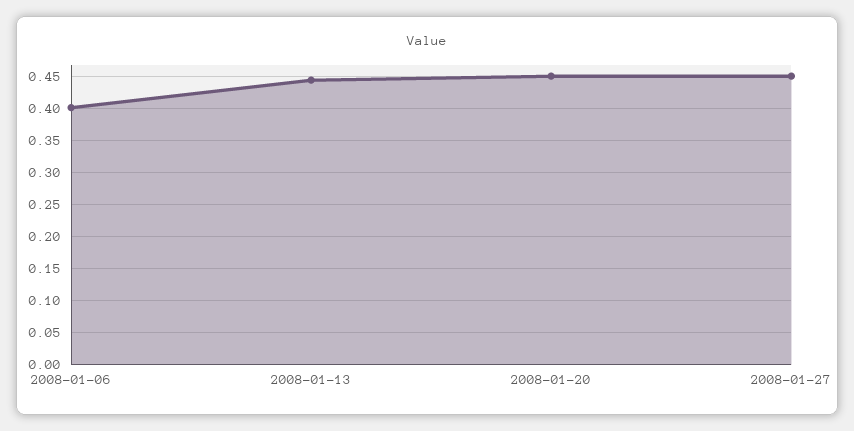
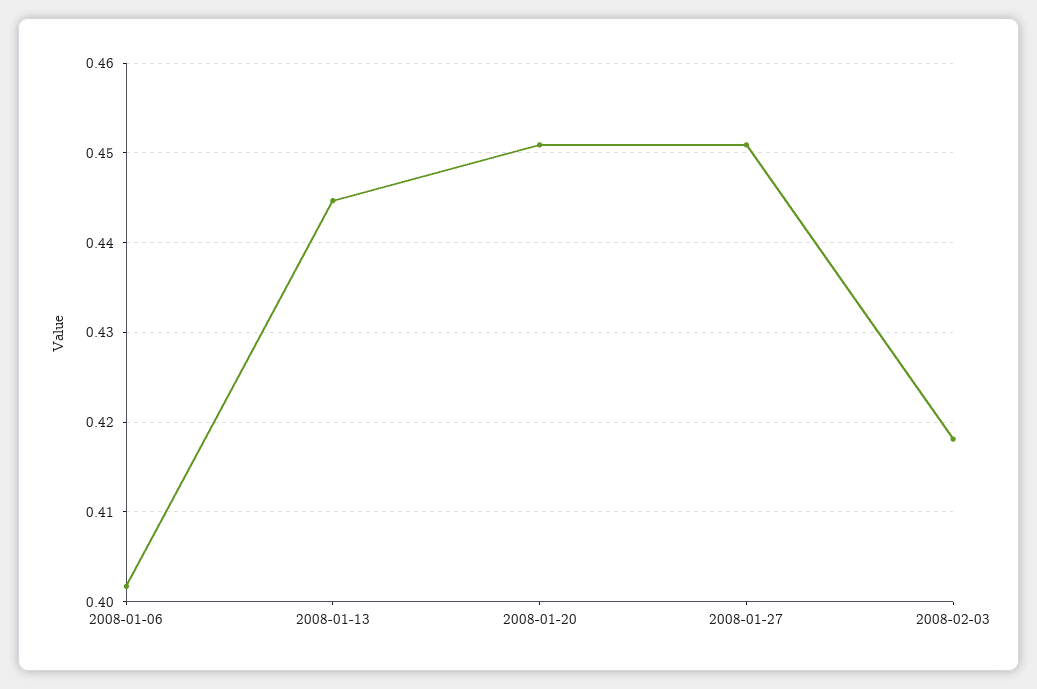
2008-02-03: none -> 0.418

